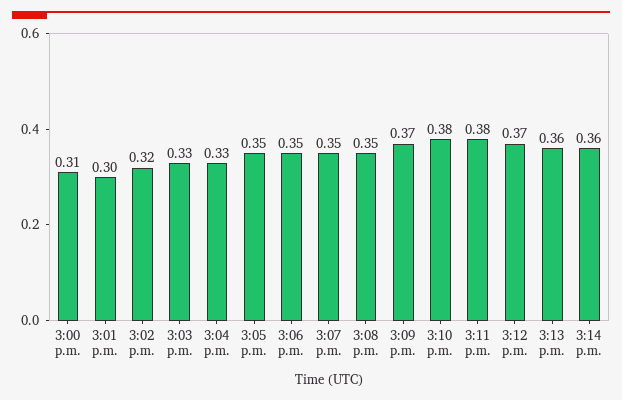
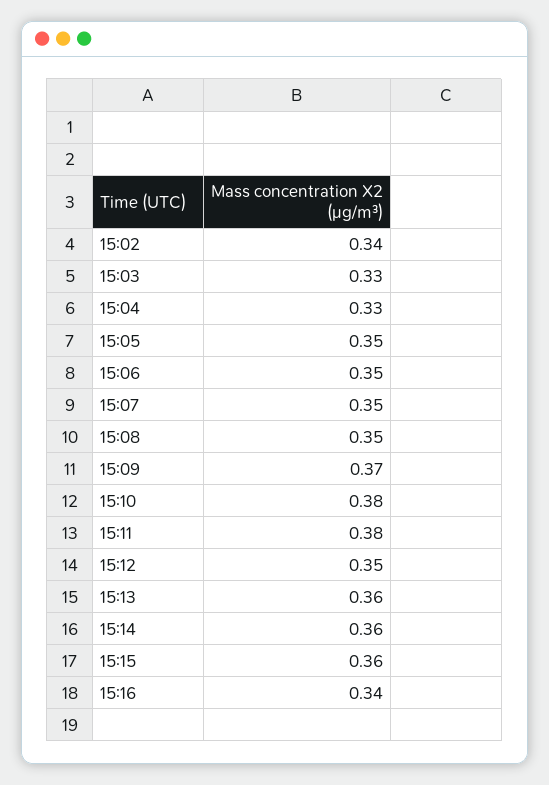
3:00 p.m.: 0.31 -> none
3:01 p.m.: 0.3 -> none
3:02 p.m.: 0.32 -> 0.34
3:12 p.m.: 0.37 -> 0.35
15:15: none -> 0.36
15:16: none -> 0.34

